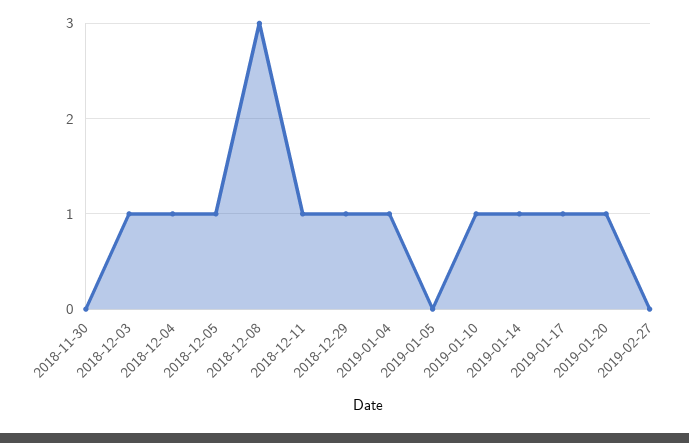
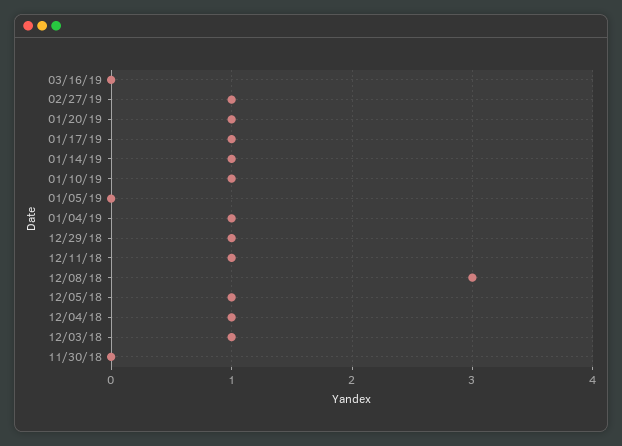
2019-02-27: 0 -> 1
03/16/19: none -> 0

